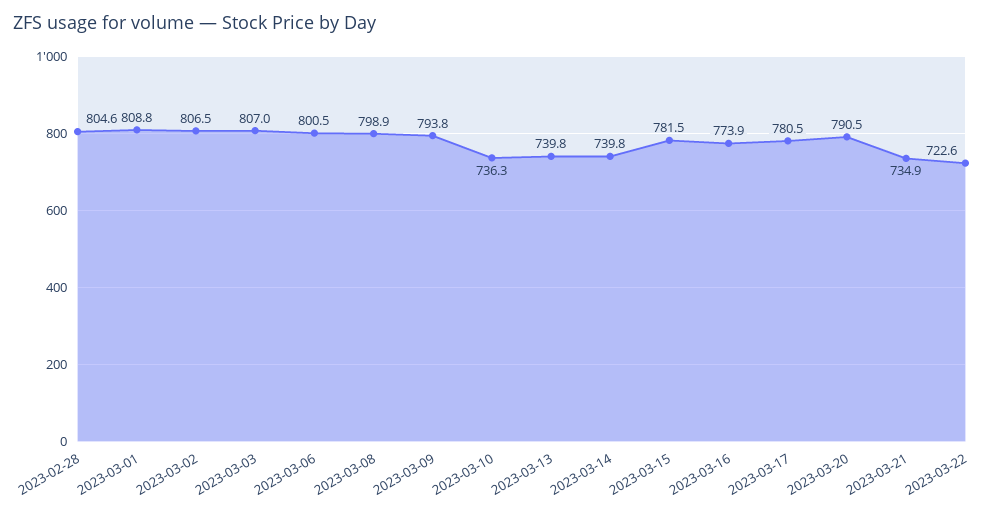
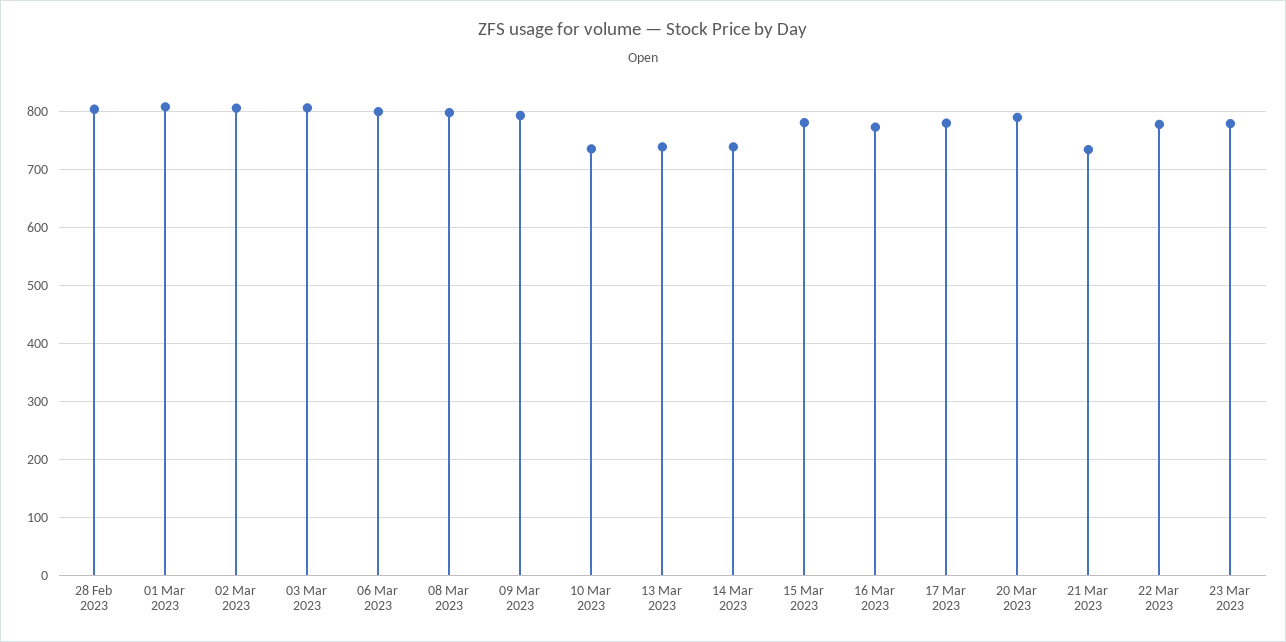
2023-03-22: 722.6 -> 780
23 Mar 2023: none -> 780

